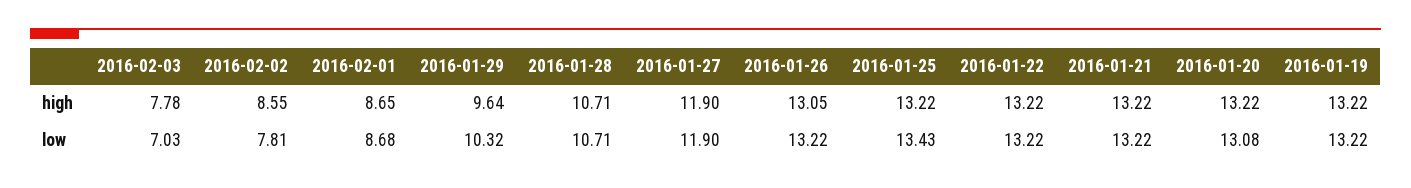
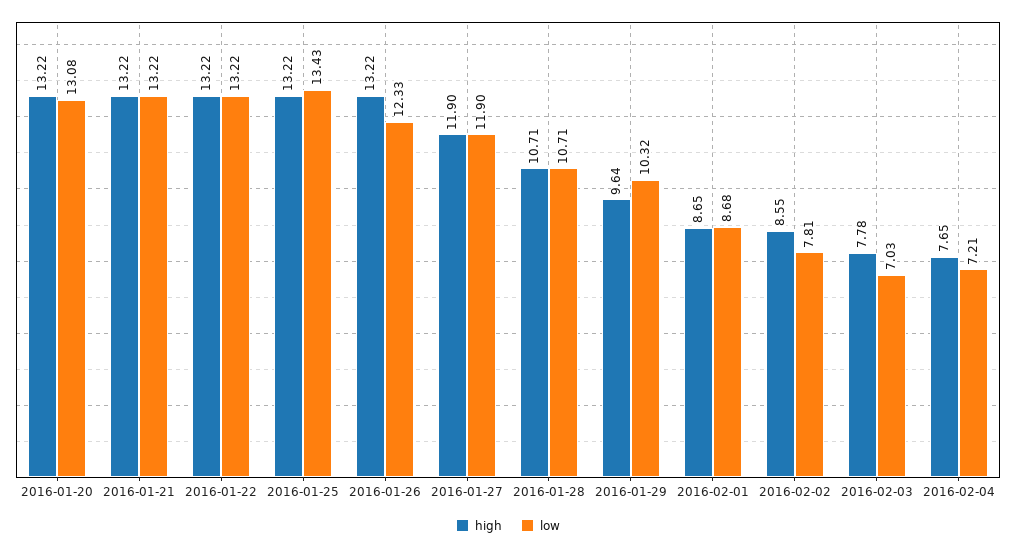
high, 2016-01-26: 13.05 -> 13.22
high, 2016-01-19: 13.22 -> none
low, 2016-01-26: 13.22 -> 12.33
low, 2016-01-19: 13.22 -> none
high, 2016-02-04: none -> 7.65
low, 2016-02-04: none -> 7.21

